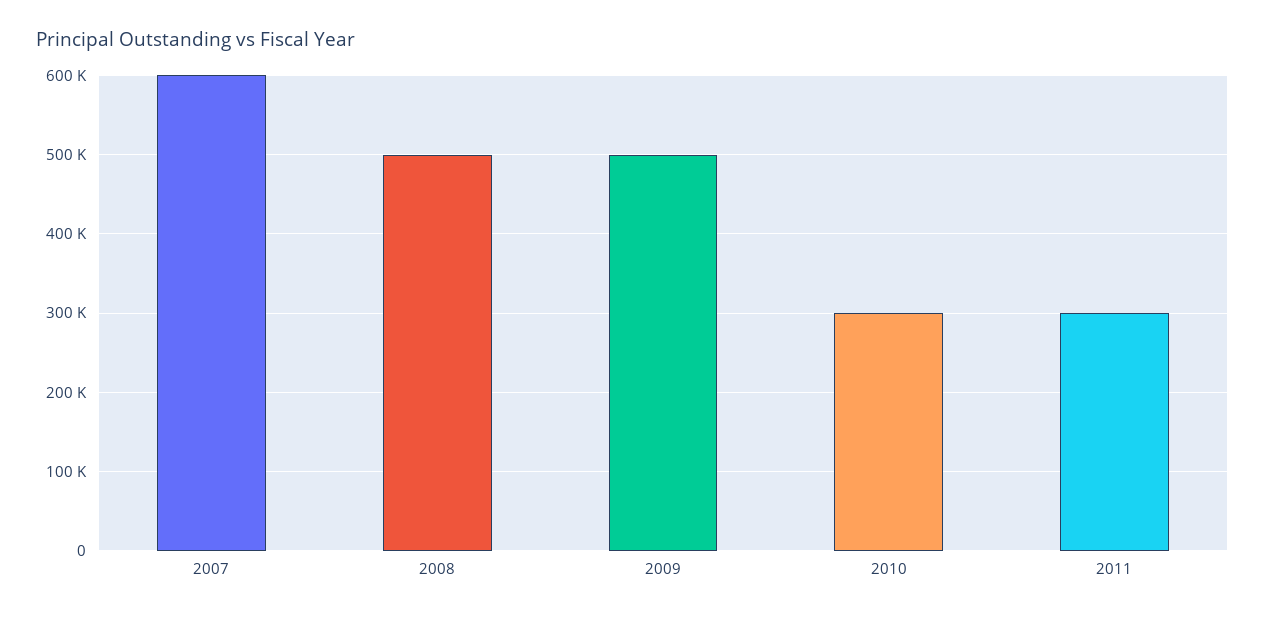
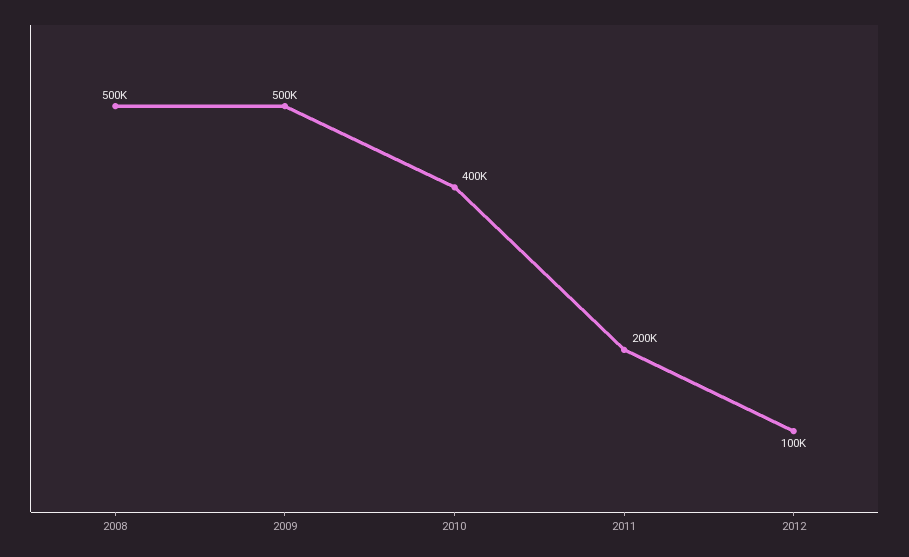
2007: 600000 -> none
2010: 300000 -> 400000
2011: 300000 -> 200000
2012: none -> 100000

